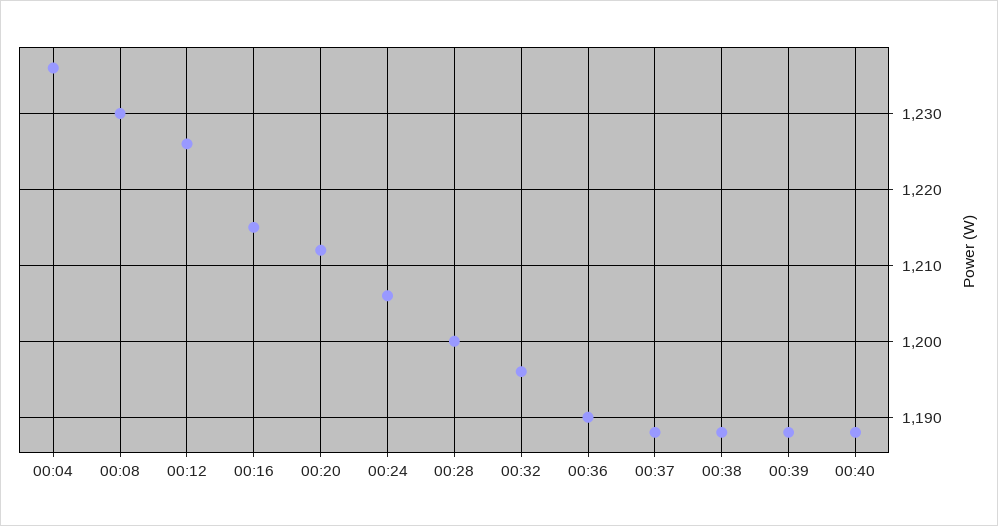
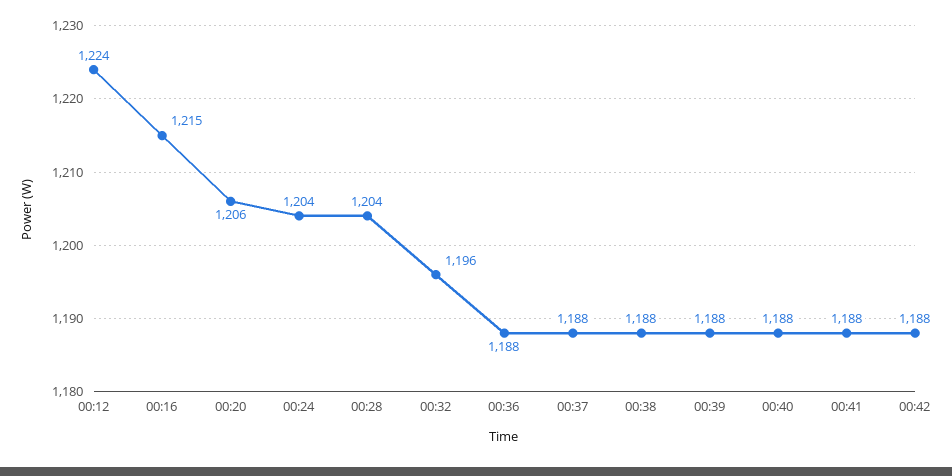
00:04: 1236 -> none
00:08: 1230 -> none
00:12: 1226 -> 1224
00:20: 1212 -> 1206
00:24: 1206 -> 1204
00:28: 1200 -> 1204
00:36: 1190 -> 1188
00:41: none -> 1188
00:42: none -> 1188

